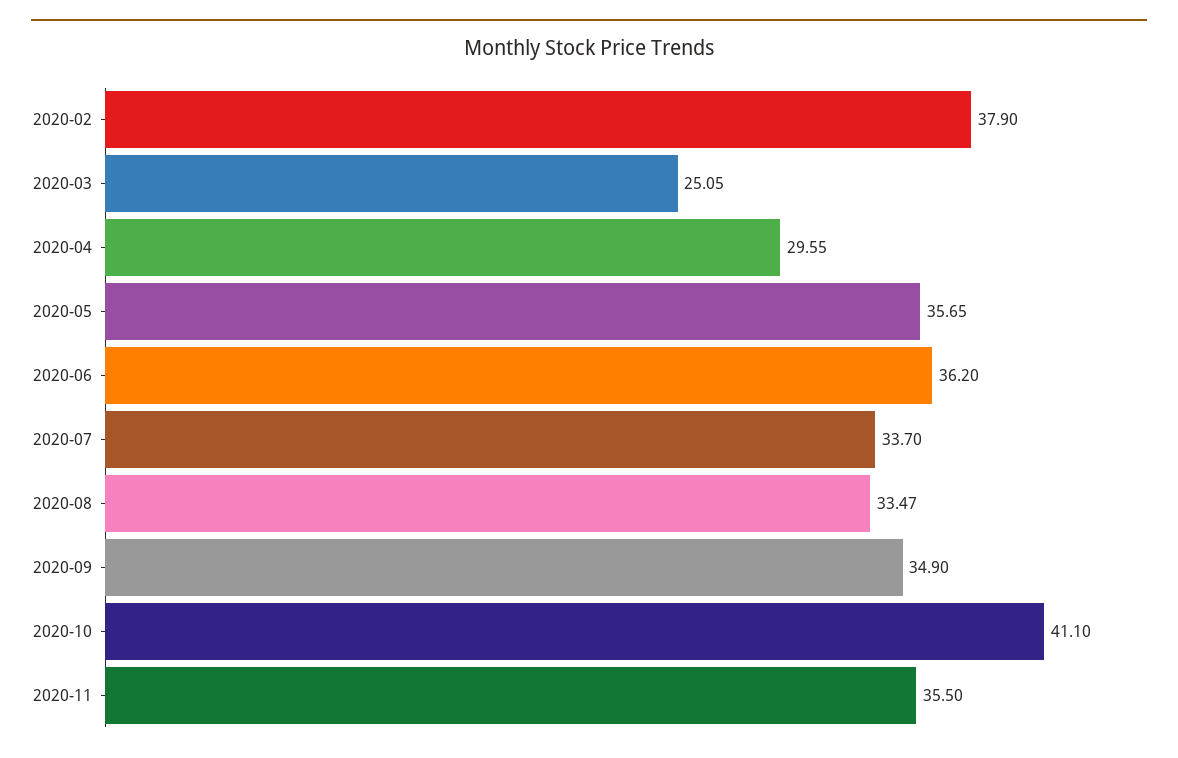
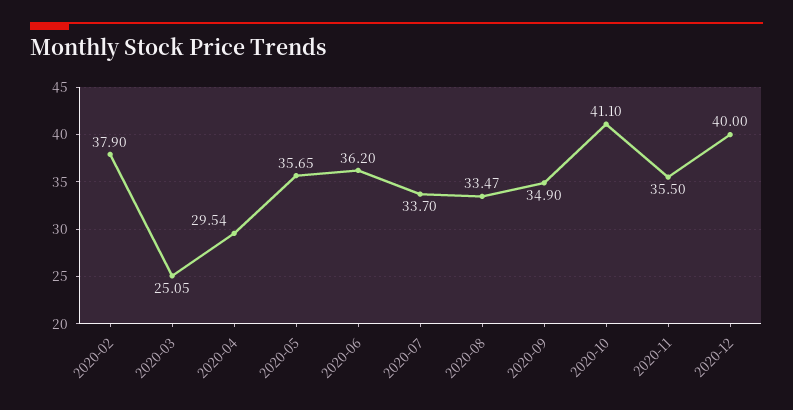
2020-04: 29.55 -> 29.54
2020-12: none -> 40

